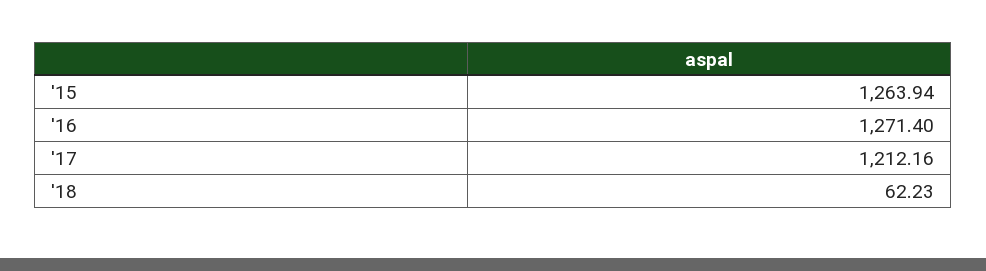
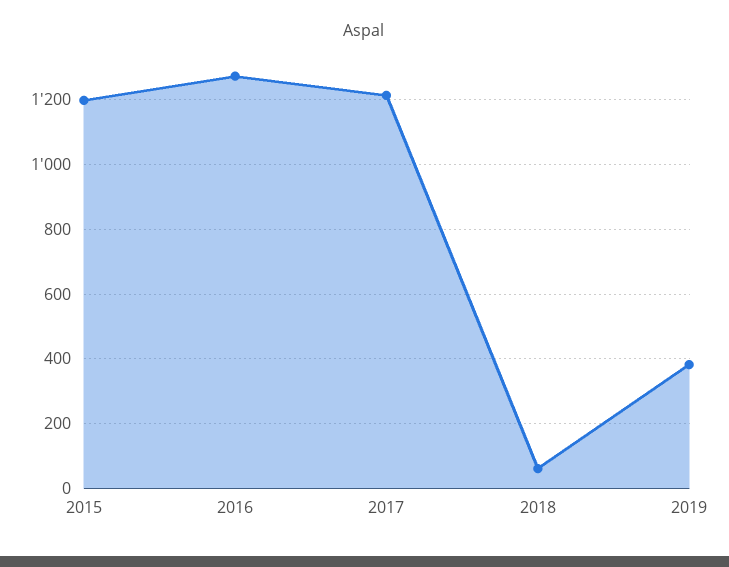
'15: 1263.94 -> 1200
2019: none -> 380

